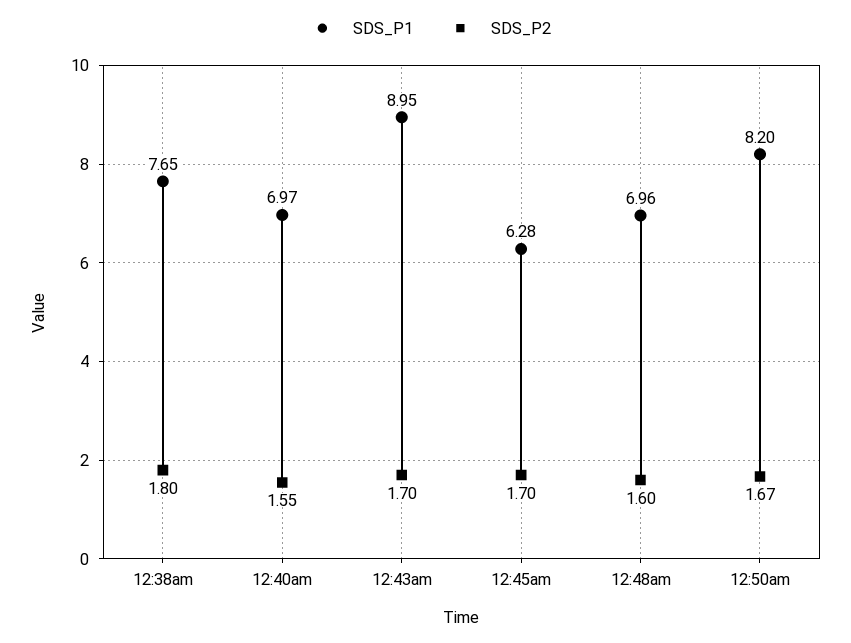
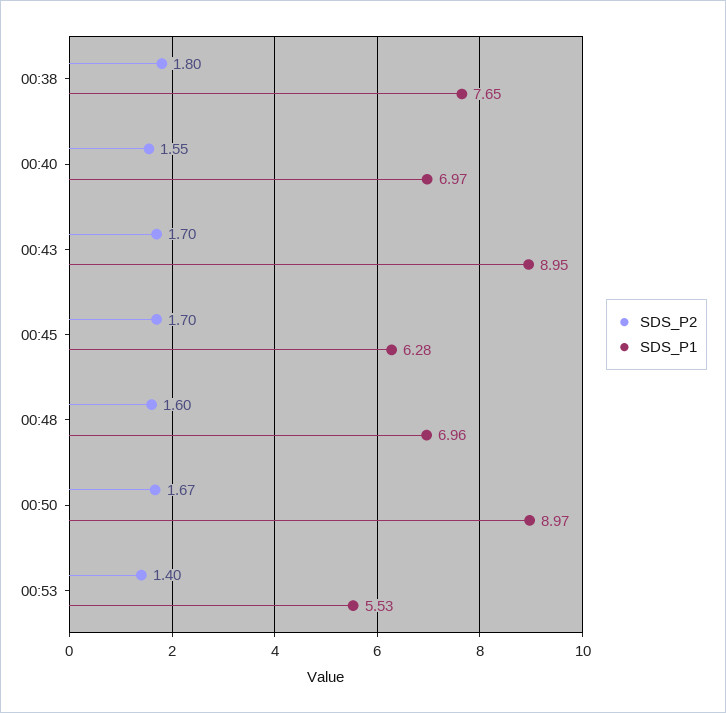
SDS_P1, 12:50am: 8.2 -> 8.97
SDS_P2, 00:53: none -> 1.4
SDS_P1, 00:53: none -> 5.53

